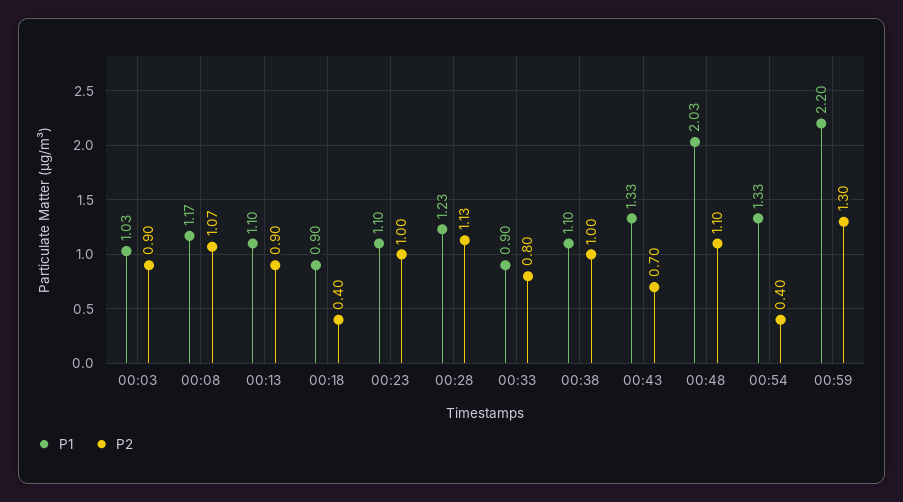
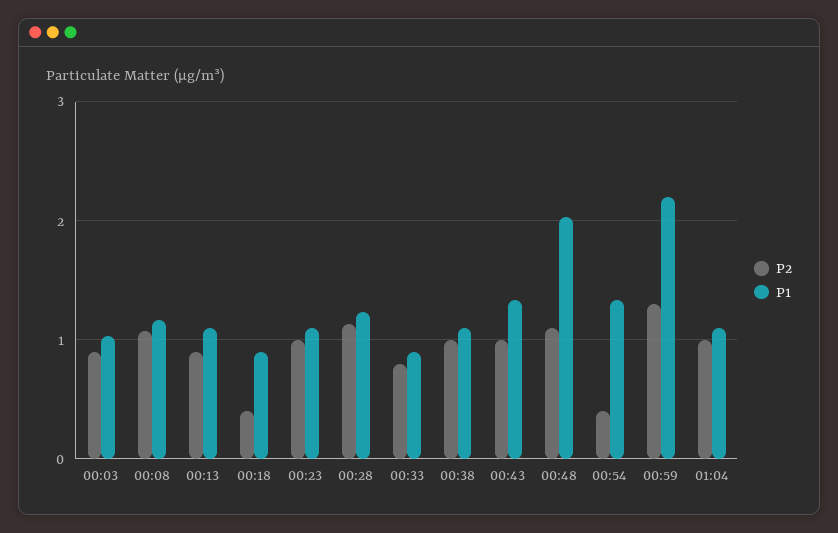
P2, 00:43: 0.7 -> 1
P2, 01:04: none -> 1
P1, 01:04: none -> 1.1

